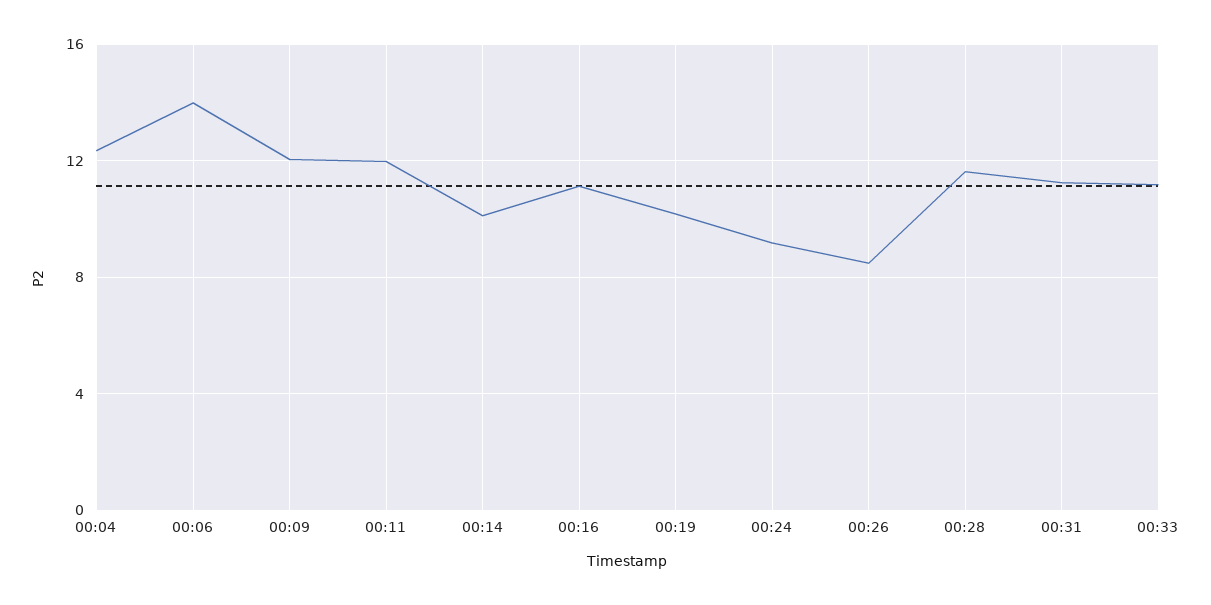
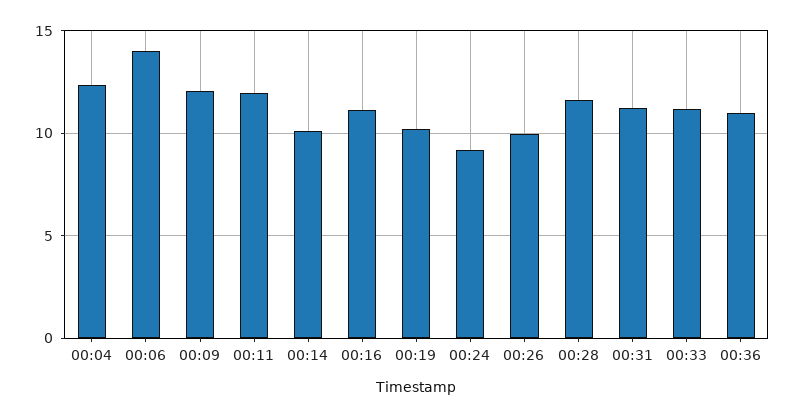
00:26: 8.5 -> 10
00:36: none -> 11

